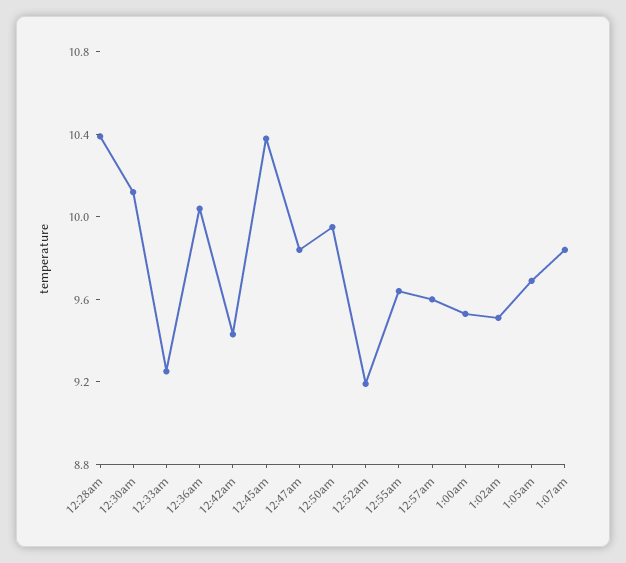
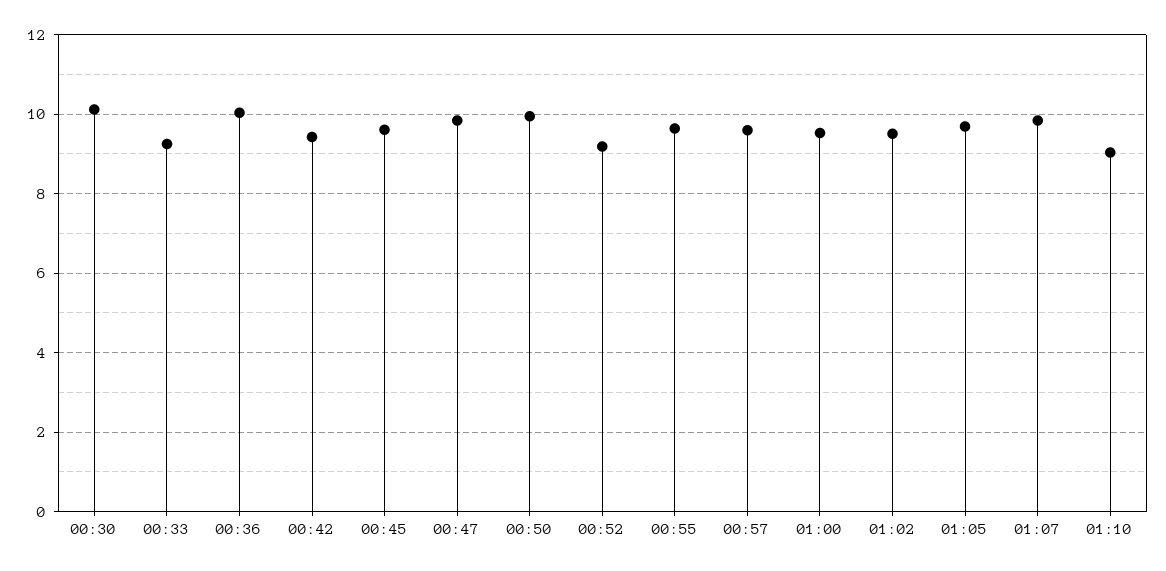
12:28am: 10.4 -> none
12:45am: 10.4 -> 9.6
01:10: none -> 9

